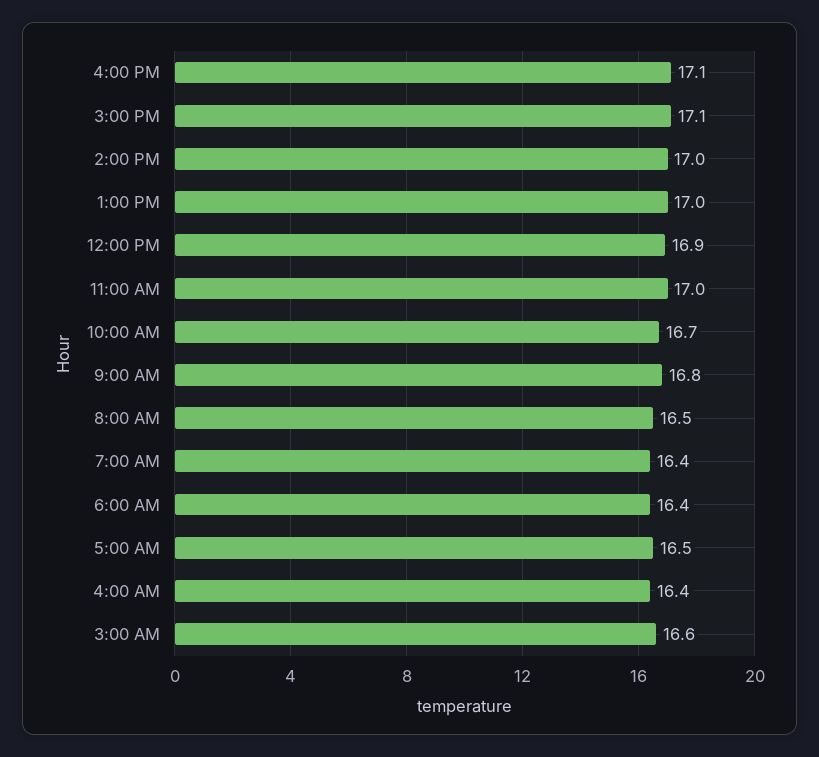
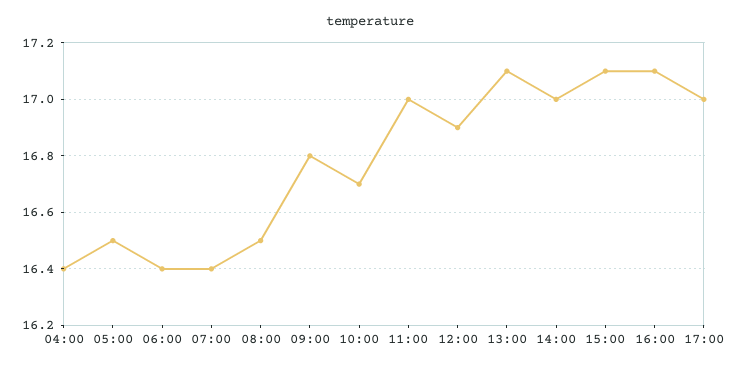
1:00 PM: 17 -> 17.1
3:00 AM: 16.6 -> none
17:00: none -> 17

